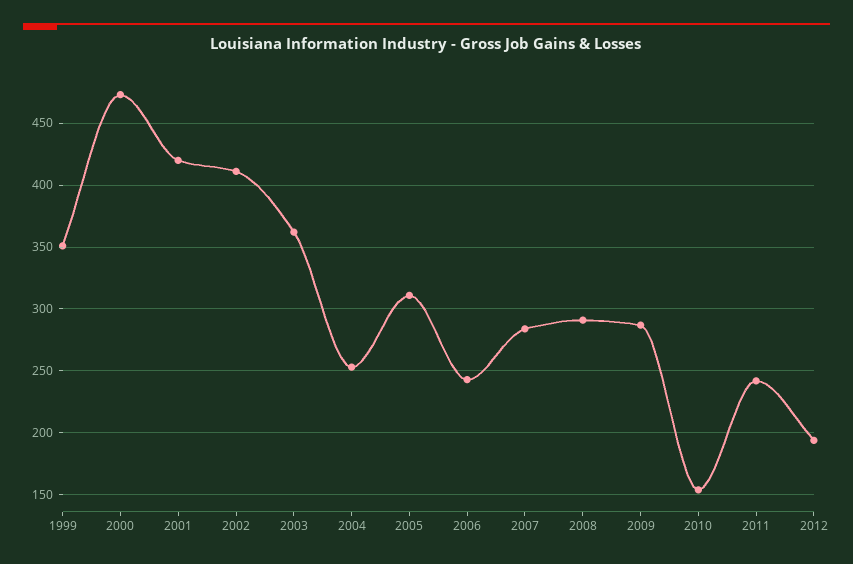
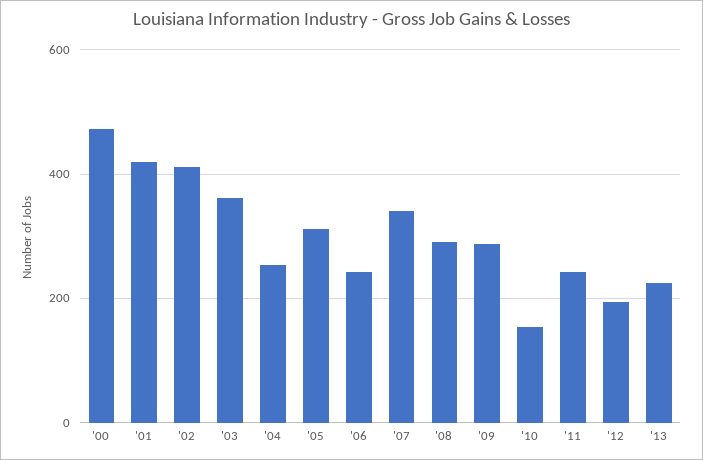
1999: 350 -> none
2007: 285 -> 340
'13: none -> 220

